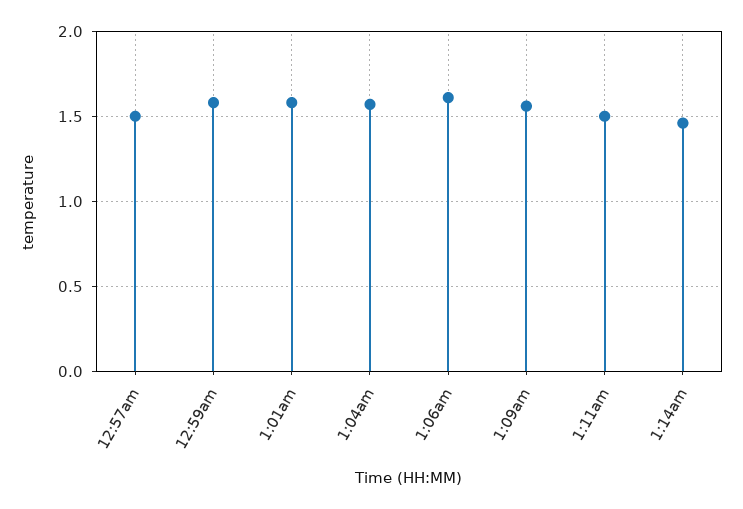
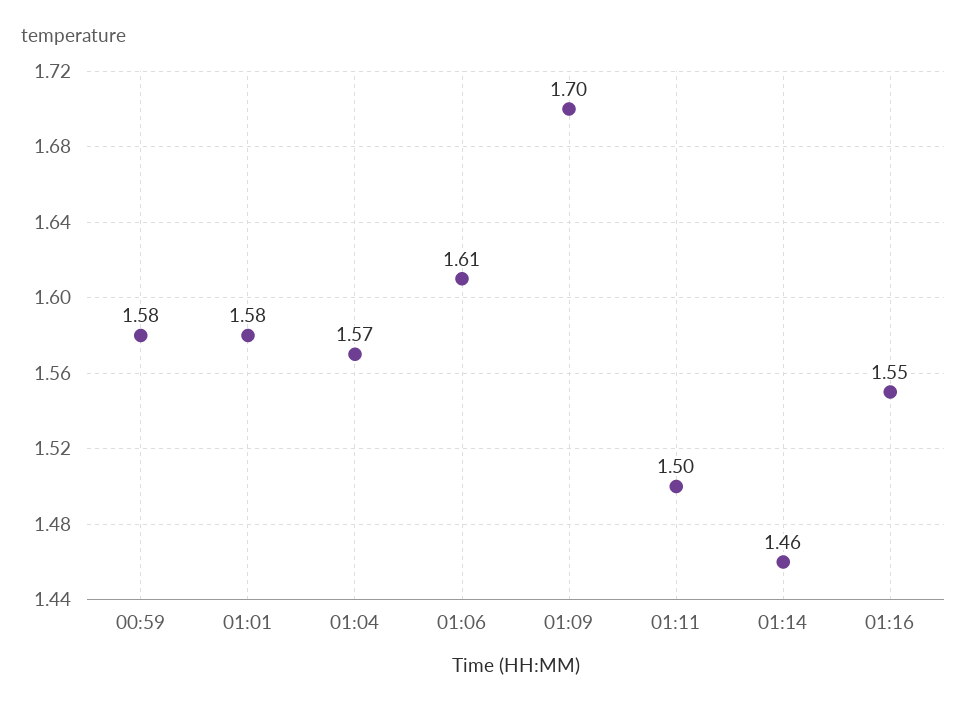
12:57am: 1.5 -> none
1:09am: 1.55 -> 1.7
01:16: none -> 1.55

